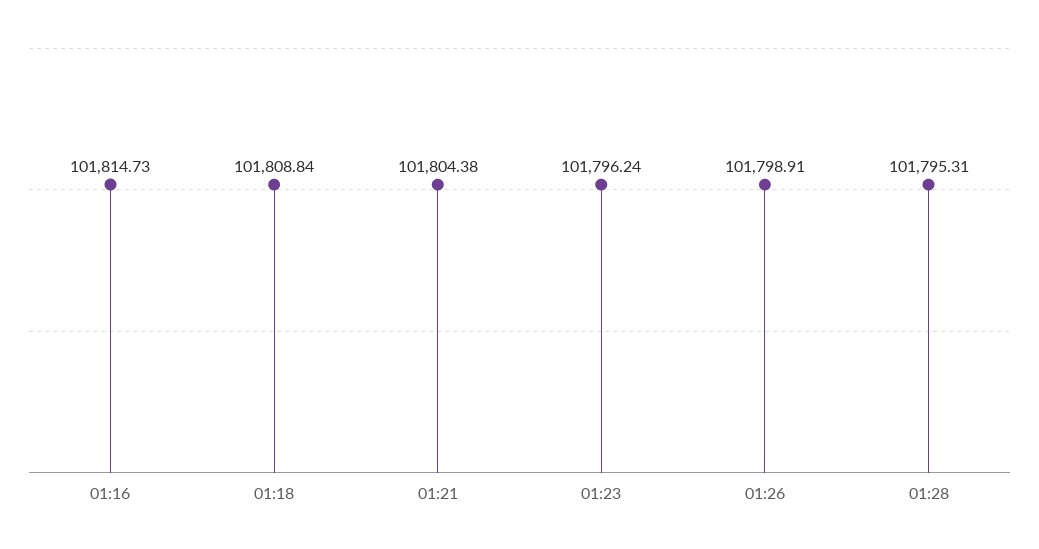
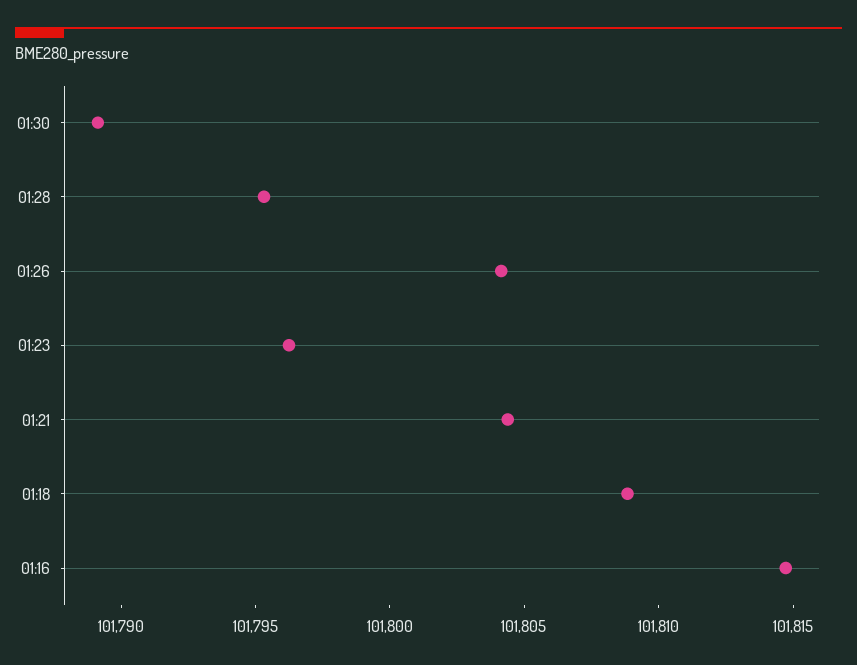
01:26: 101798.91 -> 101804
01:30: none -> 101789

